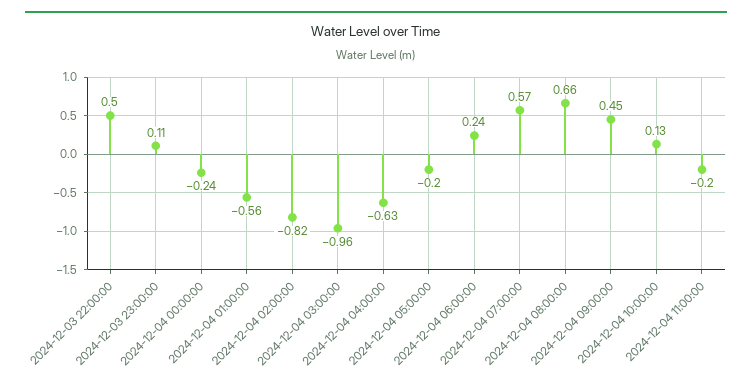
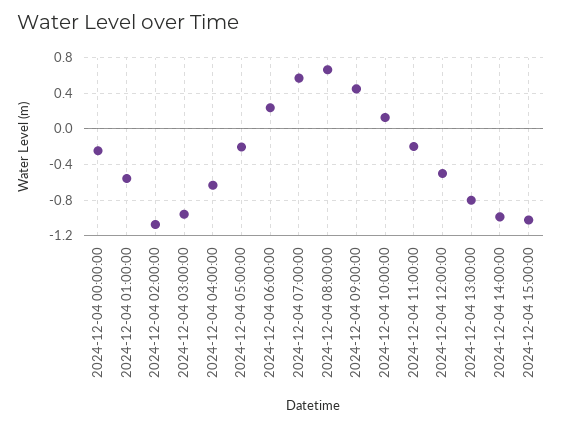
2024-12-03 22:00:00: 0.5 -> none
2024-12-03 23:00:00: 0.11 -> none
2024-12-04 02:00:00: -0.82 -> -1.1
2024-12-04 12:00:00: none -> -0.5
2024-12-04 13:00:00: none -> -0.8
2024-12-04 14:00:00: none -> -1
2024-12-04 15:00:00: none -> -1

